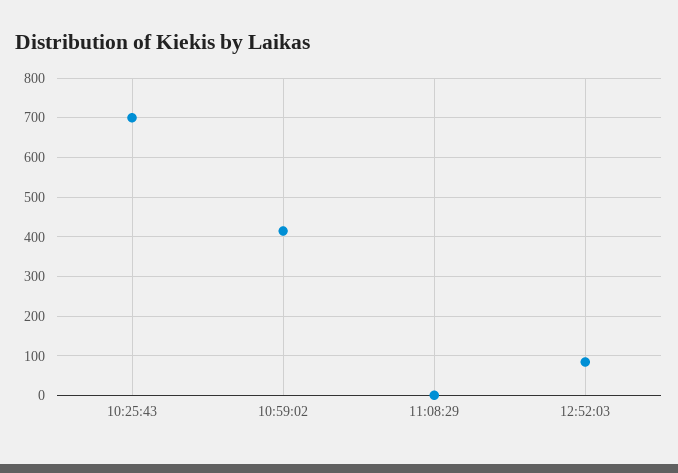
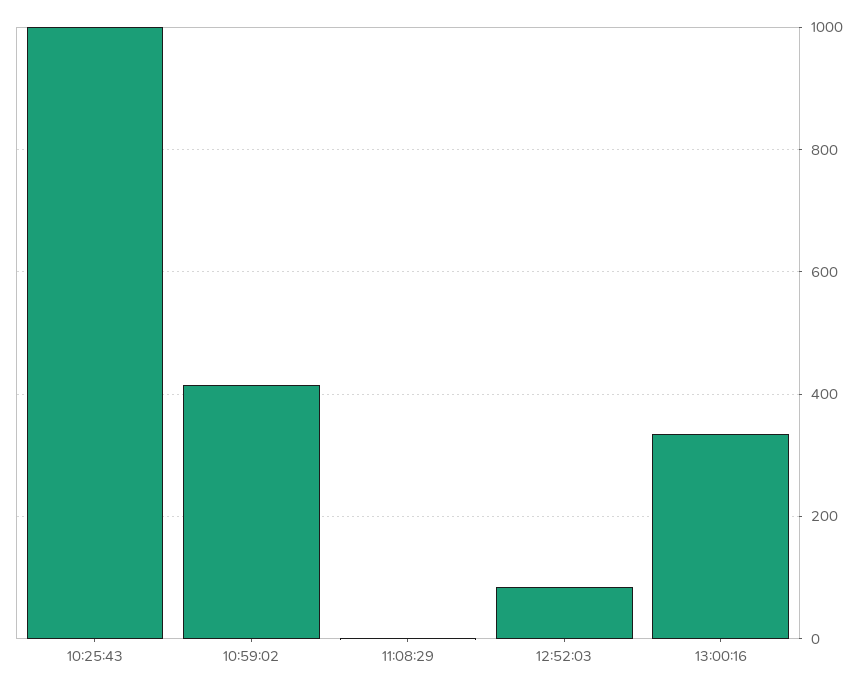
10:25:43: 700 -> 1000
13:00:16: none -> 340

